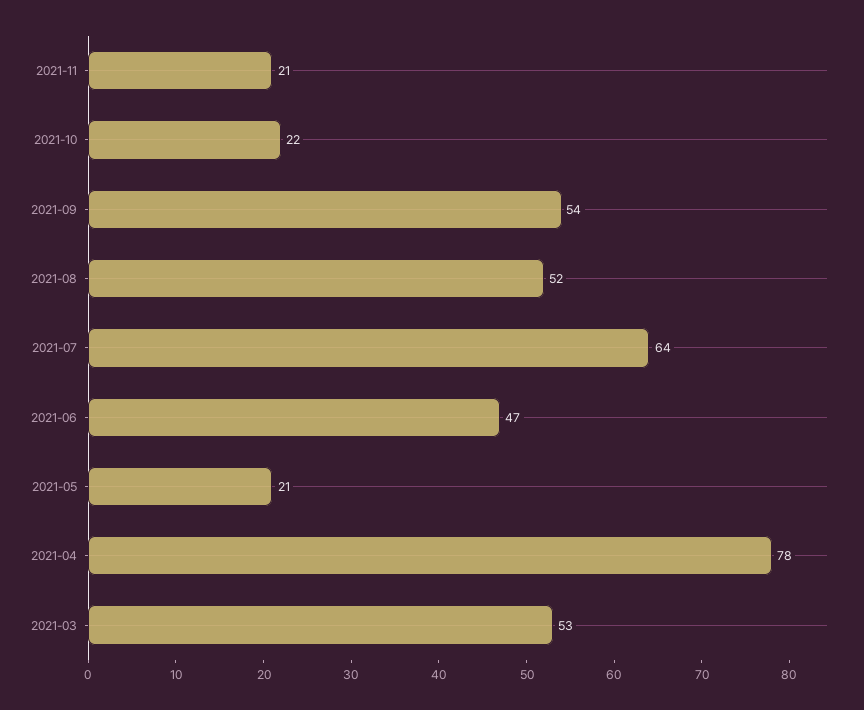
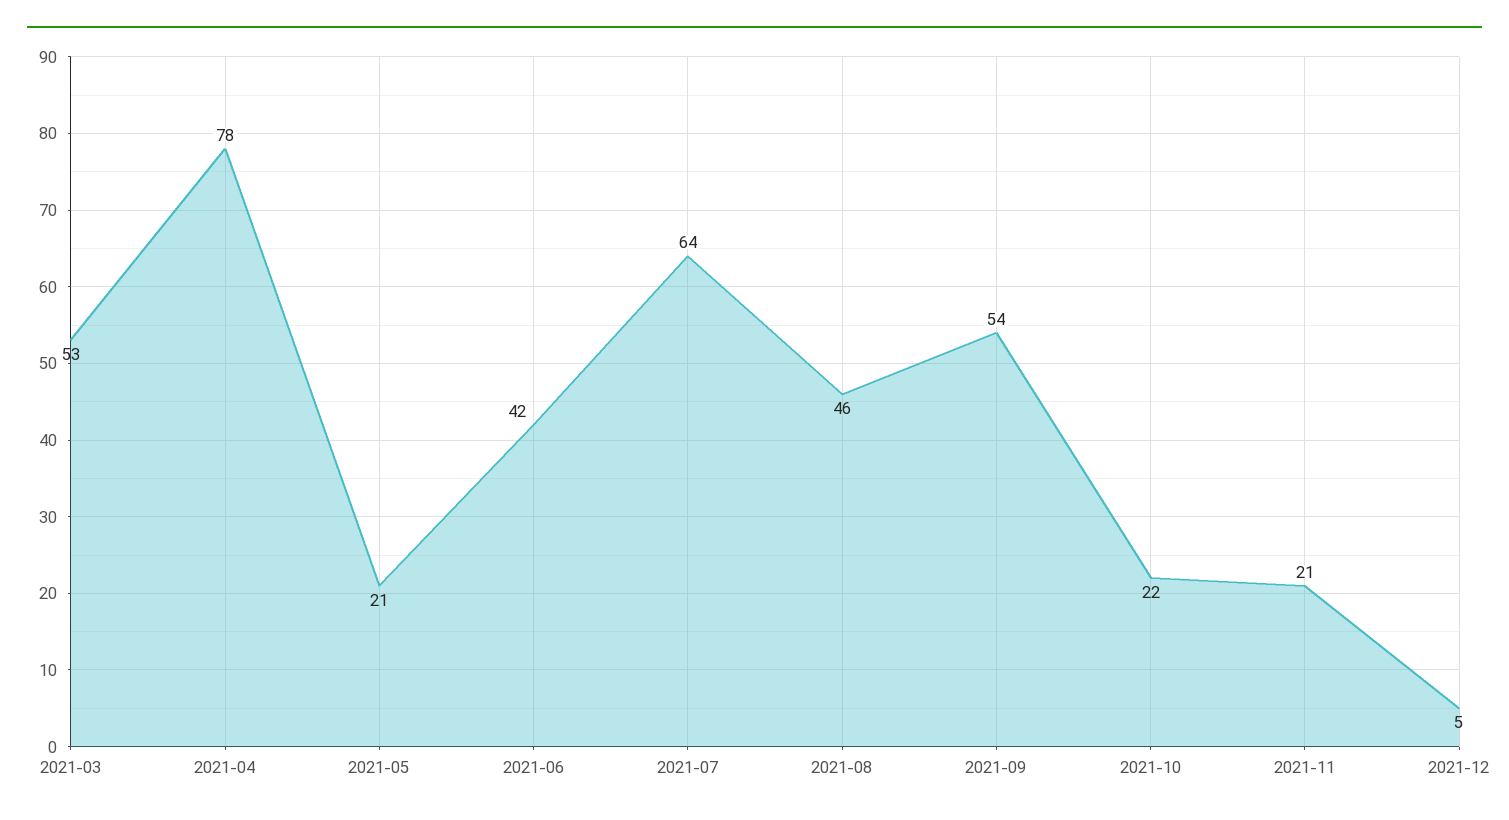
2021-08: 52 -> 46
2021-06: 47 -> 42
2021-12: none -> 5

